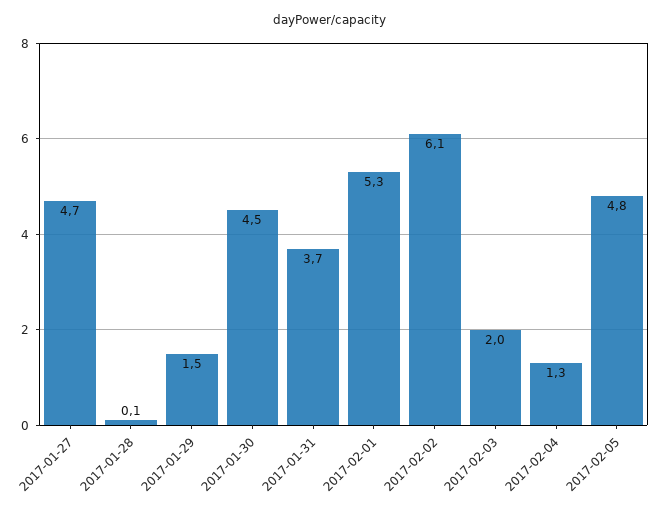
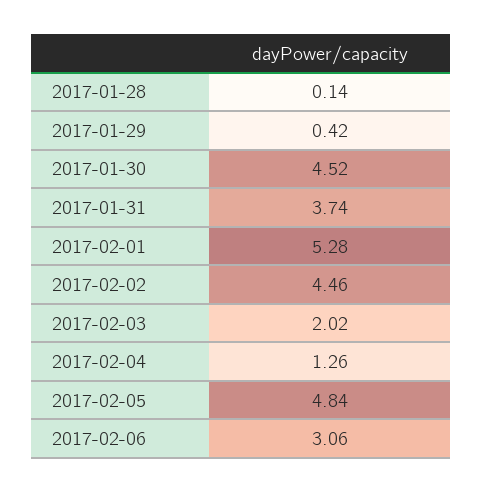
2017-01-27: 4.7 -> none
2017-01-29: 1.5 -> 0.42
2017-02-02: 6.1 -> 4.46
2017-02-06: none -> 3.06

